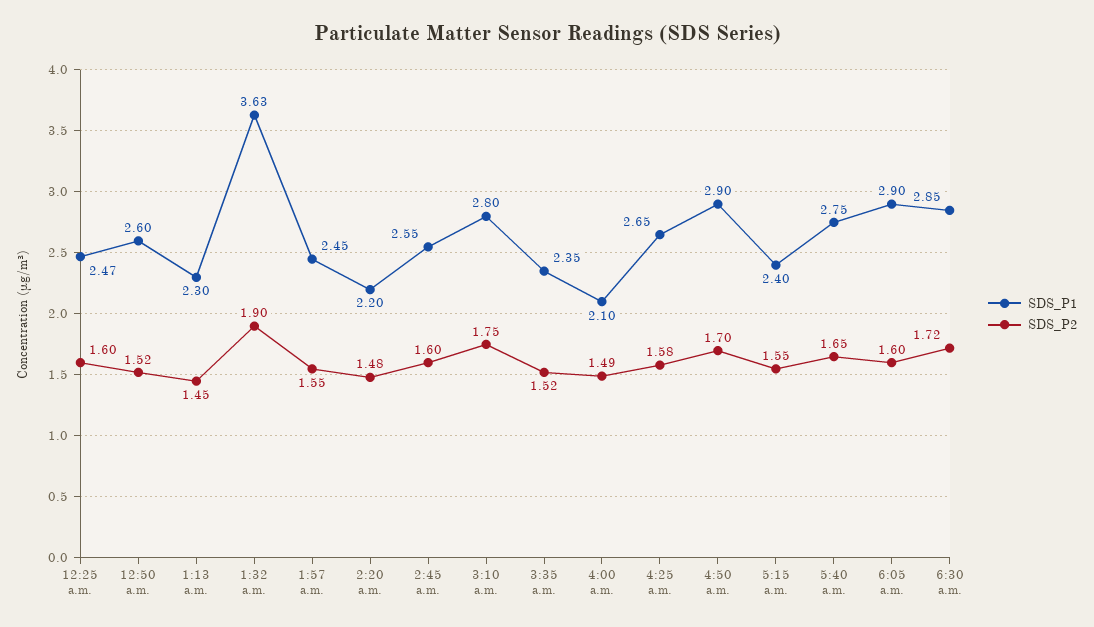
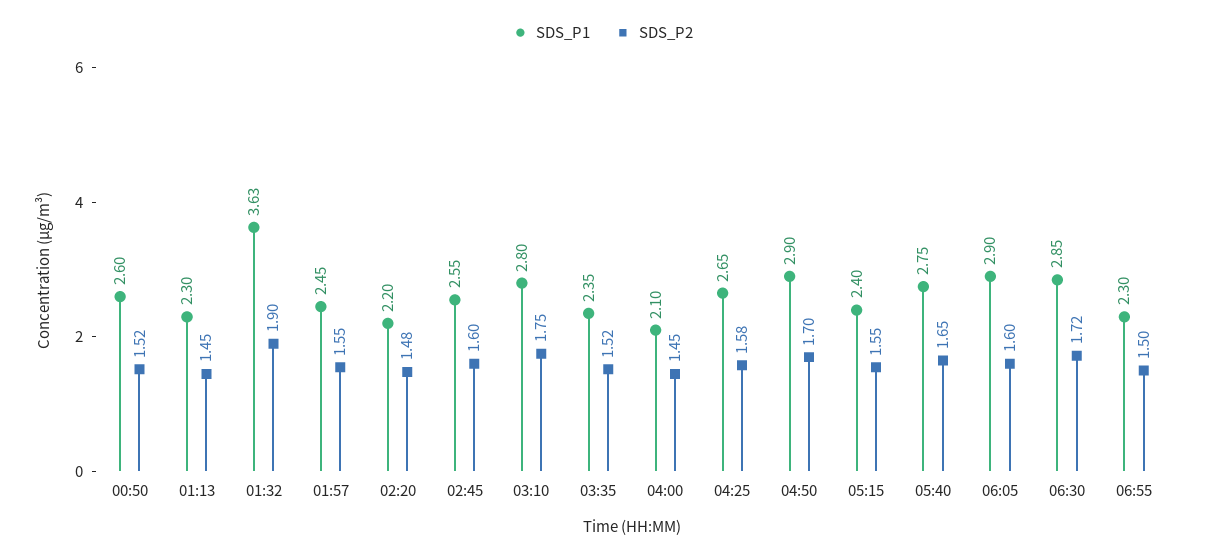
SDS_P1, 12:25 a.m.: 2.47 -> none
SDS_P2, 12:25 a.m.: 1.6 -> none
SDS_P2, 4:00 a.m.: 1.49 -> 1.45
SDS_P1, 06:55: none -> 2.3
SDS_P2, 06:55: none -> 1.5

